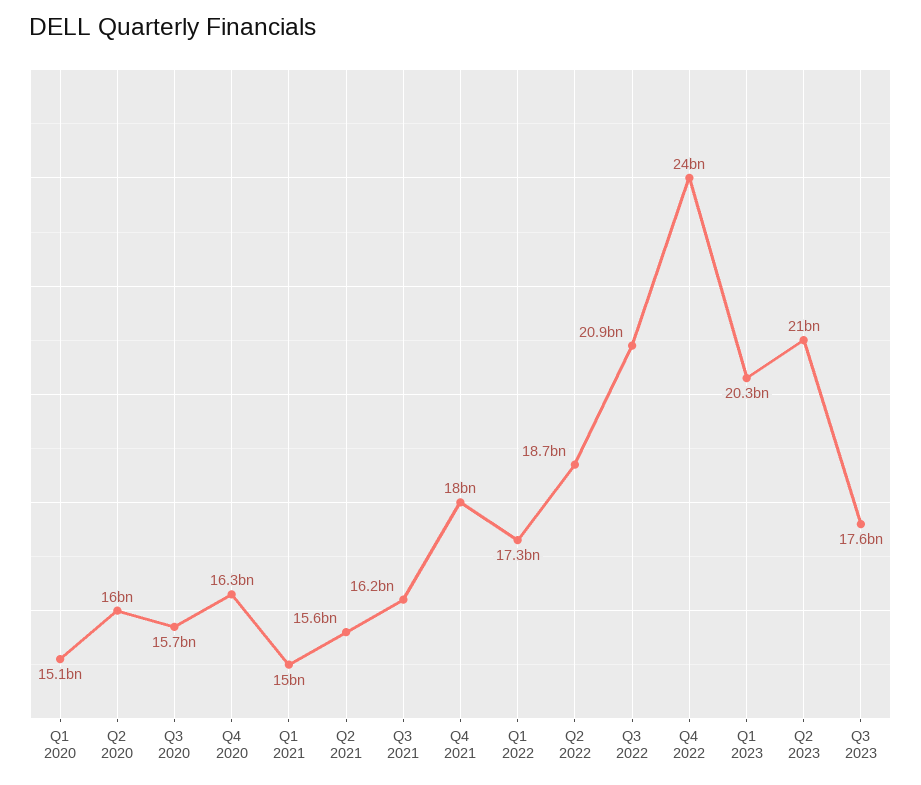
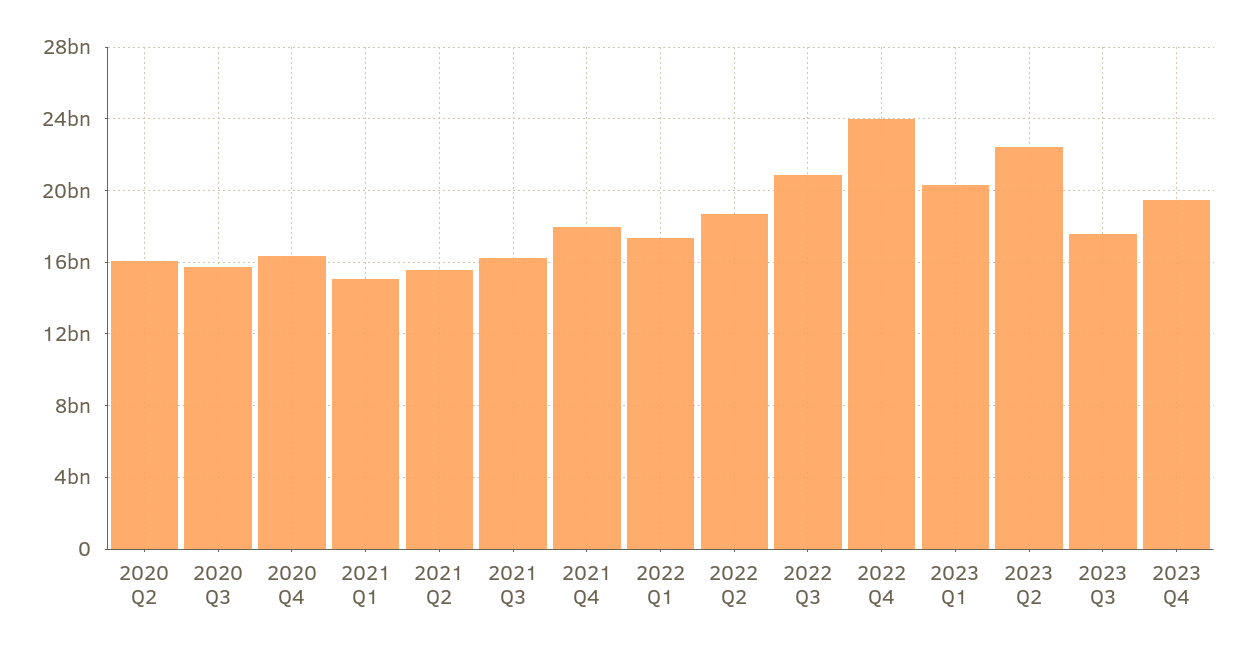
Q1 2020: 15100000000 -> none
Q2 2023: 21000000000 -> 22500000000
2023 Q4: none -> 19500000000

